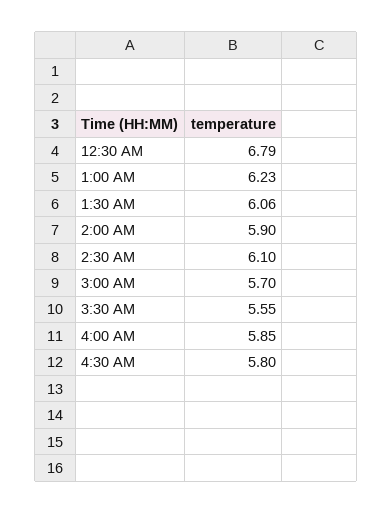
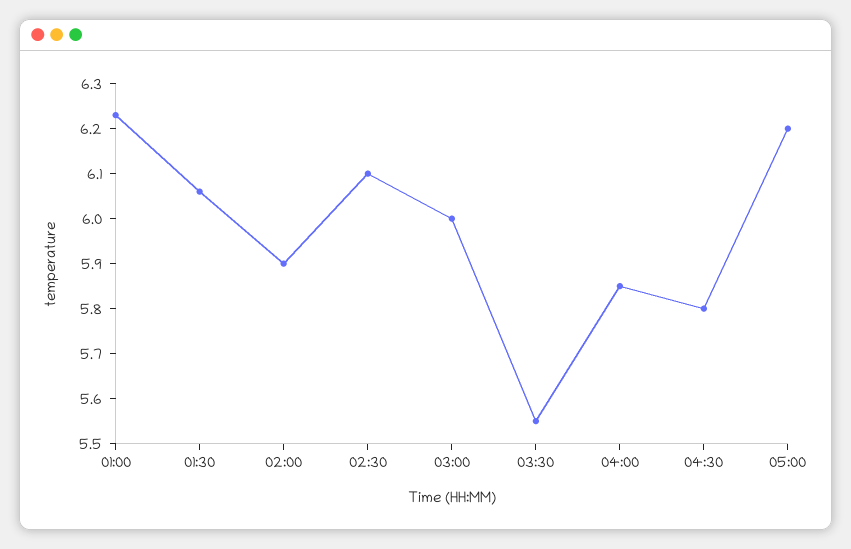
12:30 AM: 6.79 -> none
3:00 AM: 5.7 -> 6
05:00: none -> 6.2

